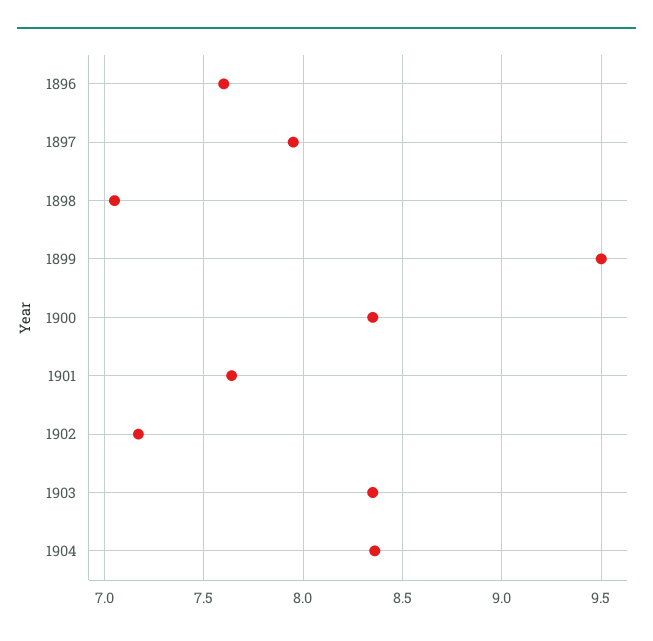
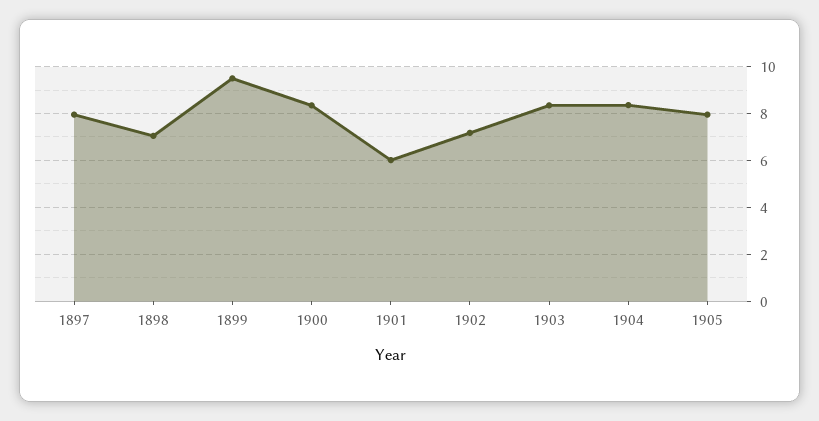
1896: 7.6 -> none
1901: 7.65 -> 6
1905: none -> 8

